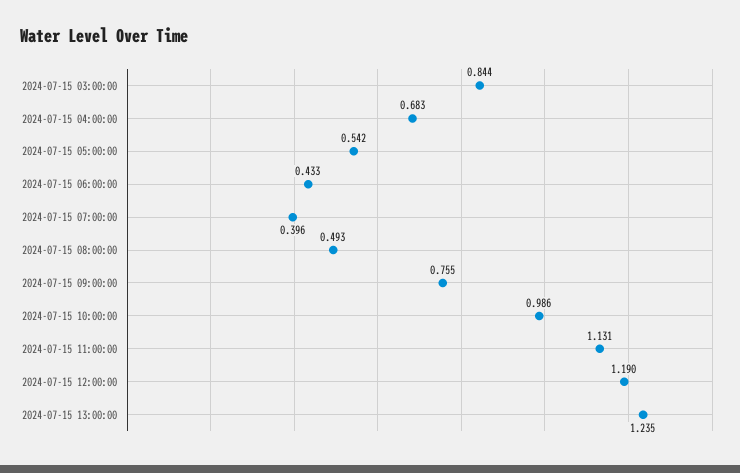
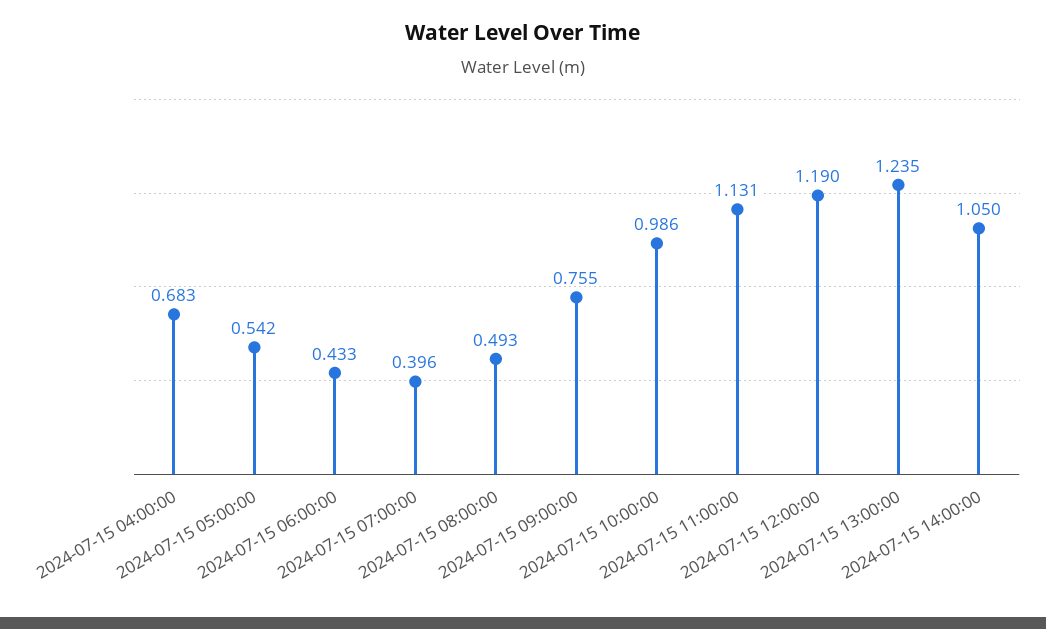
2024-07-15 03:00:00: 0.844 -> none
2024-07-15 14:00:00: none -> 1.05

